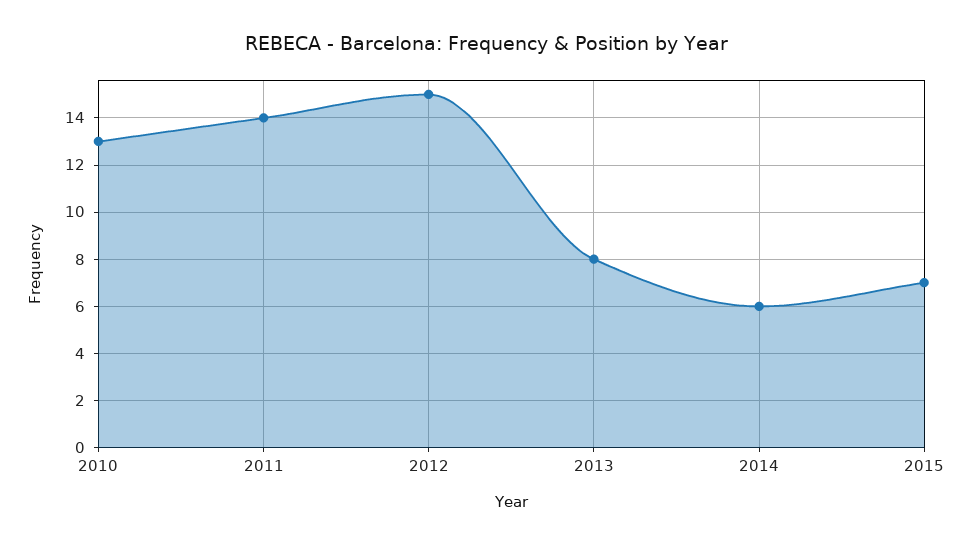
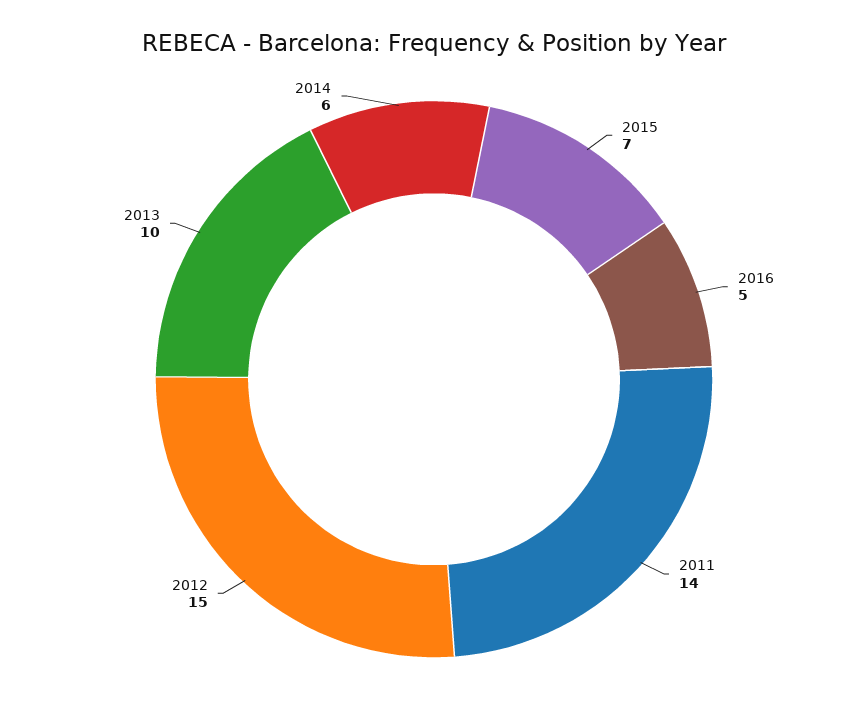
2010: 13 -> none
2013: 8 -> 10
2016: none -> 5

